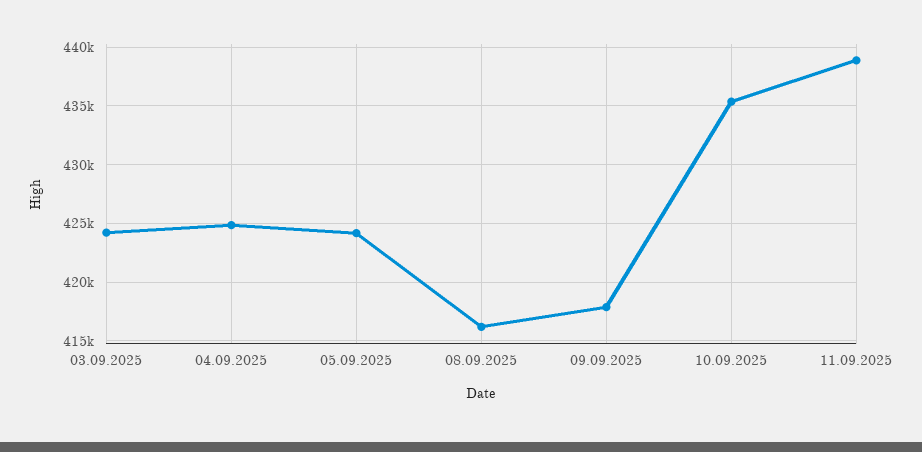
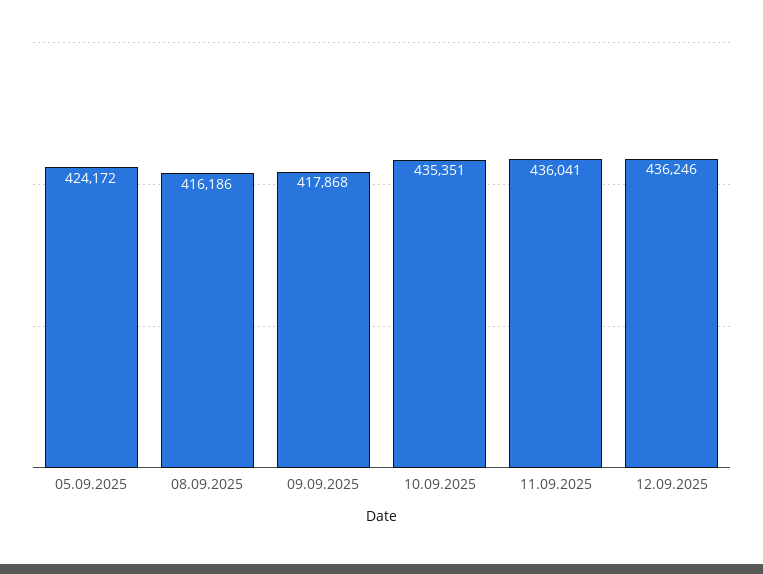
03.09.2025: 424000 -> none
04.09.2025: 425000 -> none
11.09.2025: 439000 -> 436041
12.09.2025: none -> 436246

